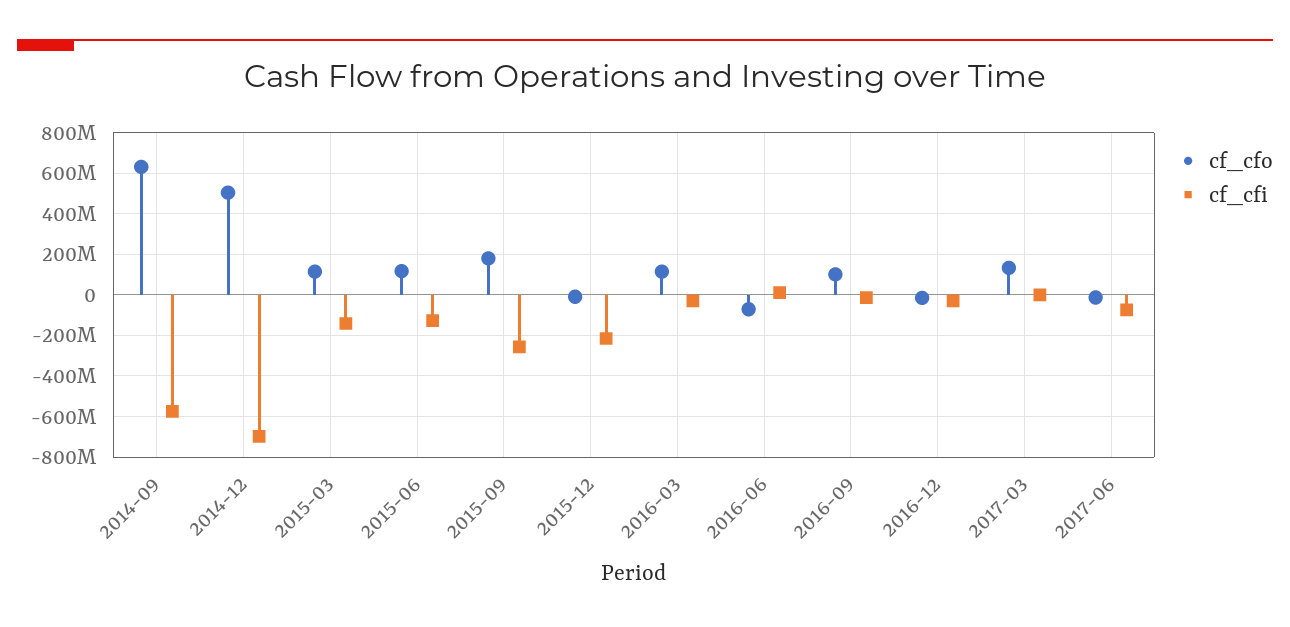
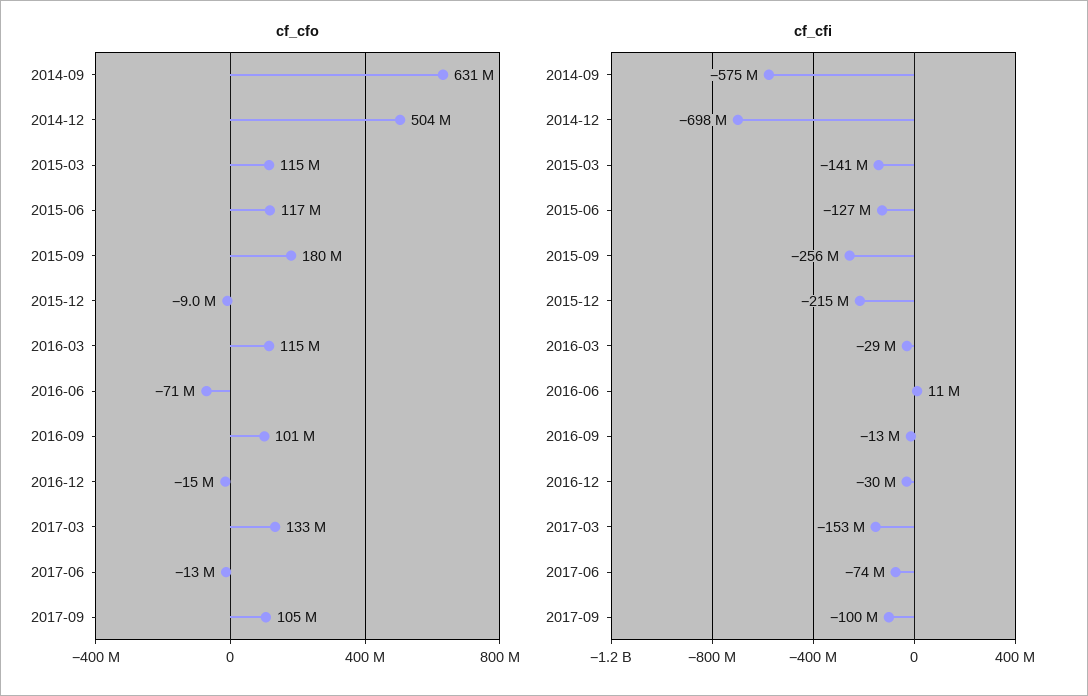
cf_cfi, 2017-03: 0 -> -153000000
cf_cfo, 2017-09: none -> 105000000
cf_cfi, 2017-09: none -> -100000000

